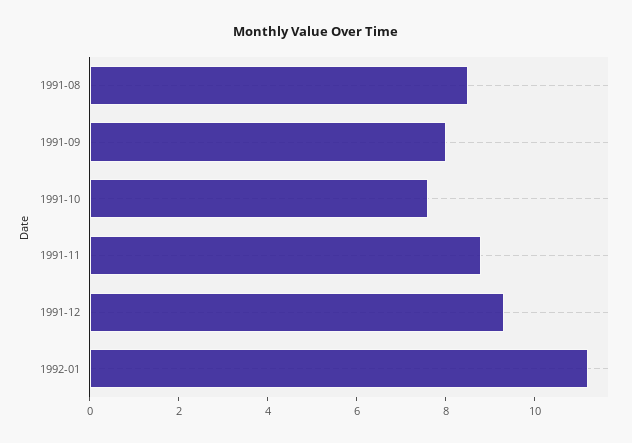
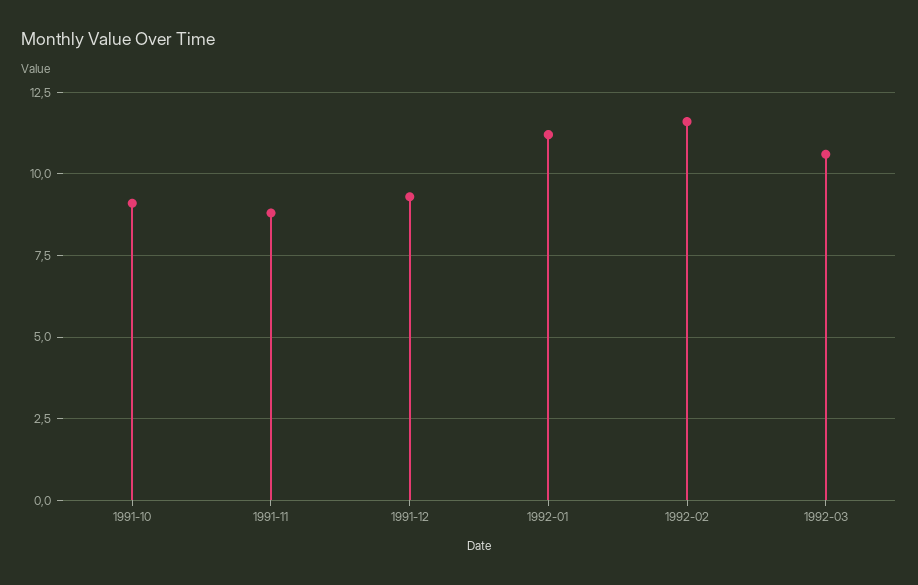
1991-08: 8.5 -> none
1991-09: 8 -> none
1991-10: 7.5 -> 9
1992-02: none -> 11.5
1992-03: none -> 10.5

